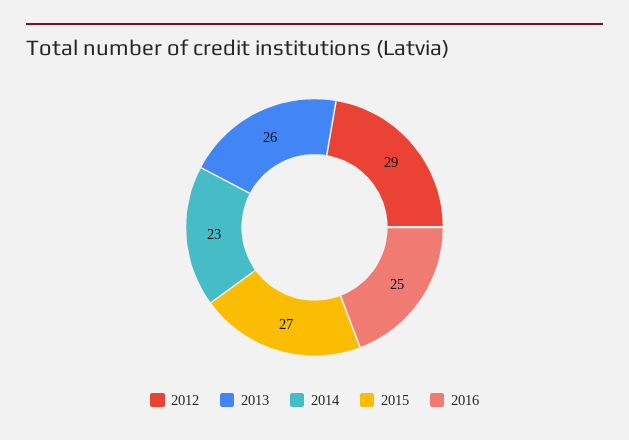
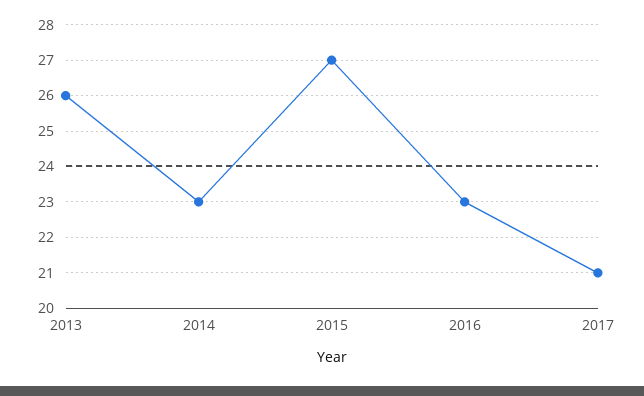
2012: 29 -> none
2016: 25 -> 23
2017: none -> 21

